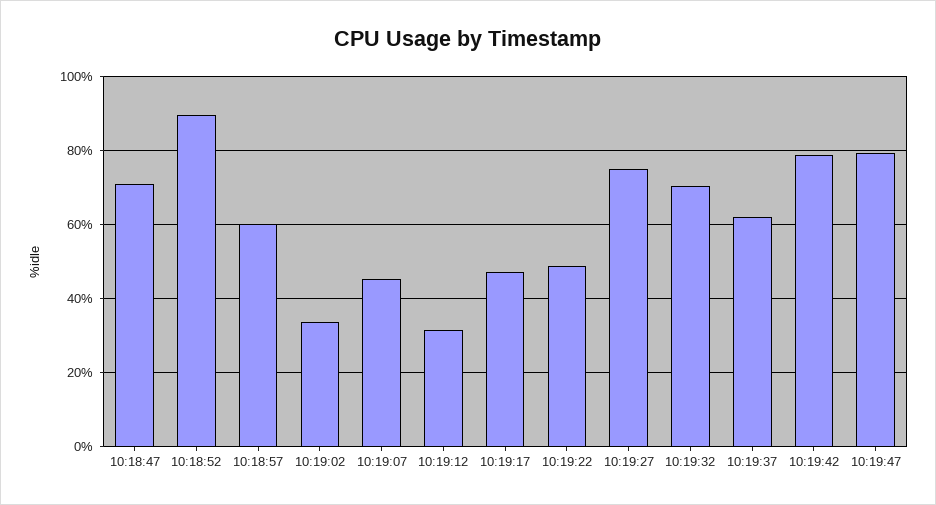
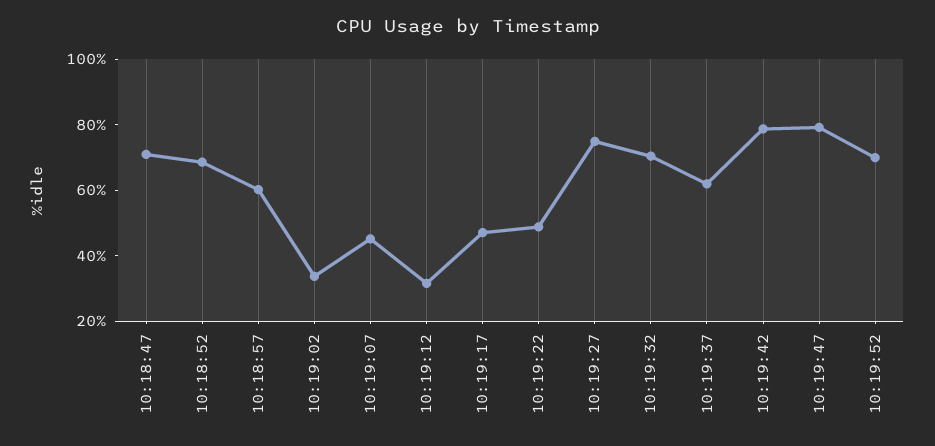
10:18:52: 90 -> 70
10:19:52: none -> 70

